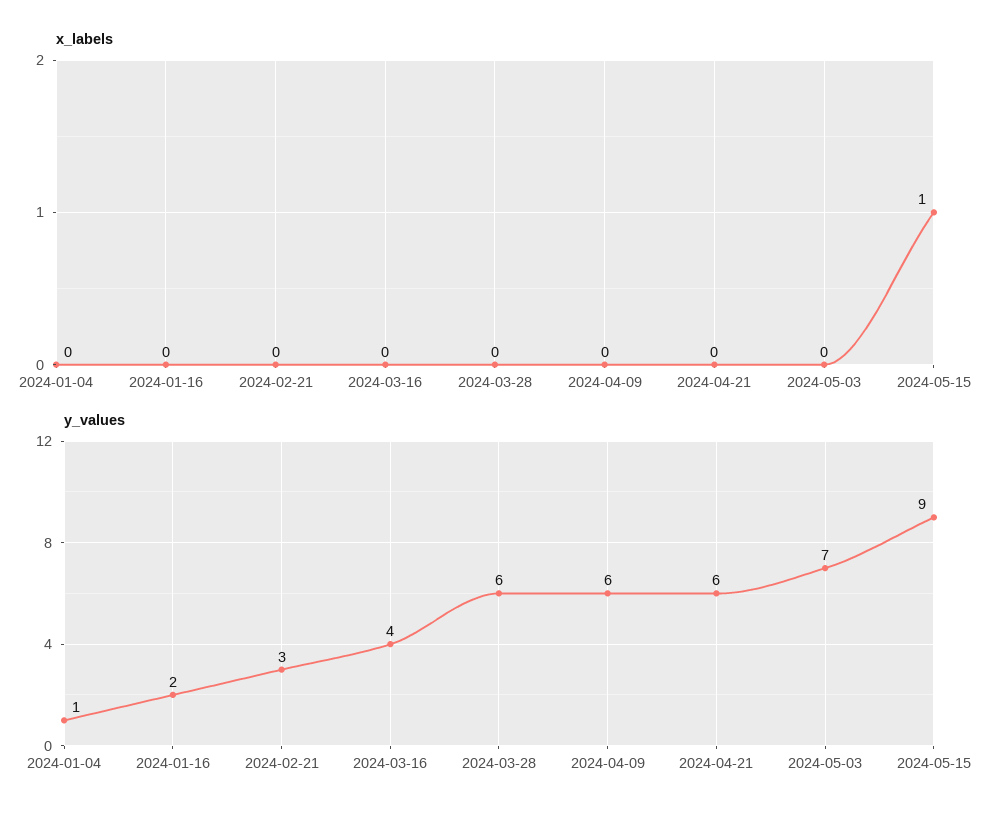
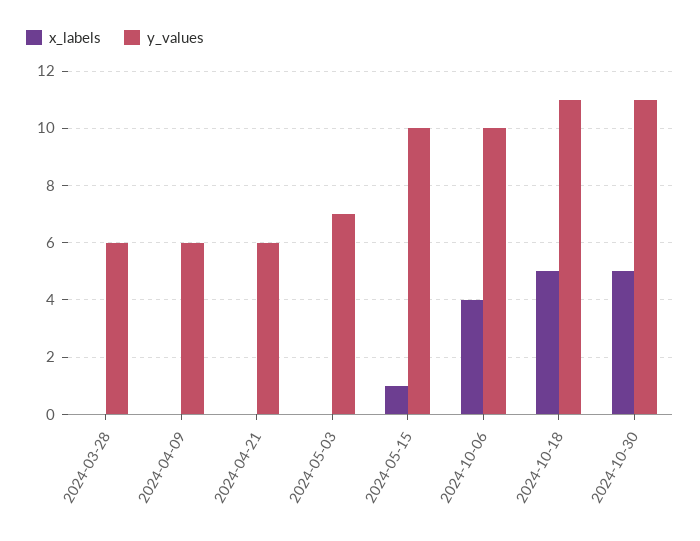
x_labels, 2024-01-04: 0 -> none
x_labels, 2024-01-16: 0 -> none
x_labels, 2024-02-21: 0 -> none
x_labels, 2024-03-16: 0 -> none
y_values, 2024-01-04: 1 -> none
y_values, 2024-01-16: 2 -> none
y_values, 2024-02-21: 3 -> none
y_values, 2024-03-16: 4 -> none
y_values, 2024-05-15: 9 -> 10
x_labels, 2024-10-06: none -> 4
y_values, 2024-10-06: none -> 10
x_labels, 2024-10-18: none -> 5
y_values, 2024-10-18: none -> 11
x_labels, 2024-10-30: none -> 5
y_values, 2024-10-30: none -> 11

